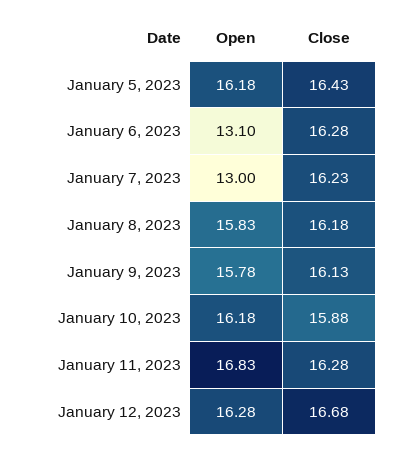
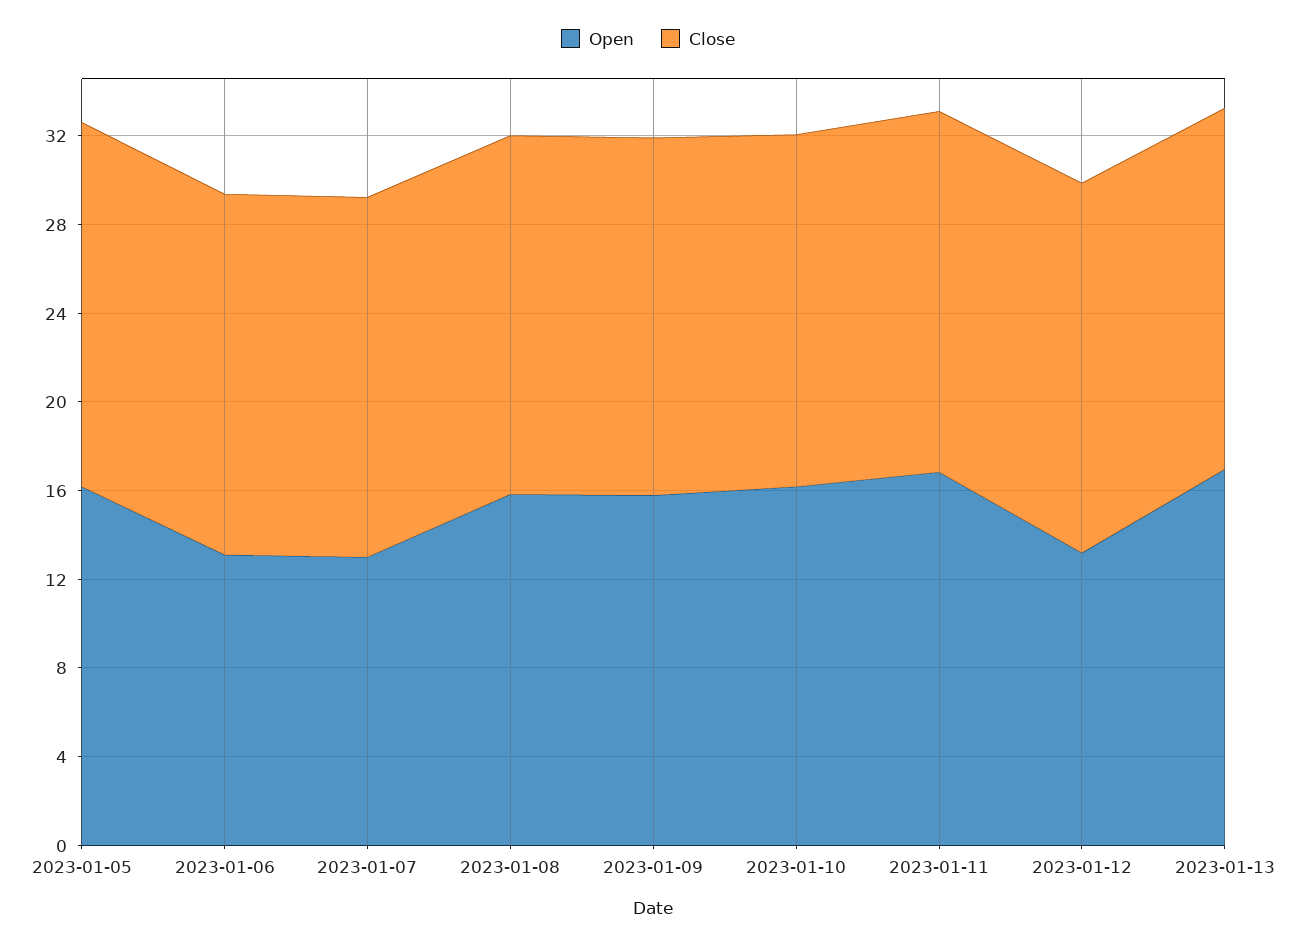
Open, January 12, 2023: 16.28 -> 13
Open, 2023-01-13: none -> 17
Close, 2023-01-13: none -> 16

